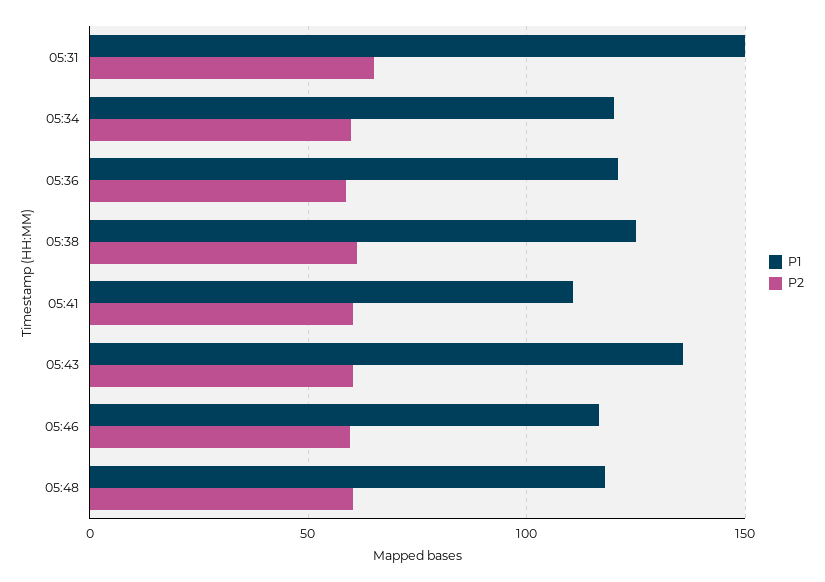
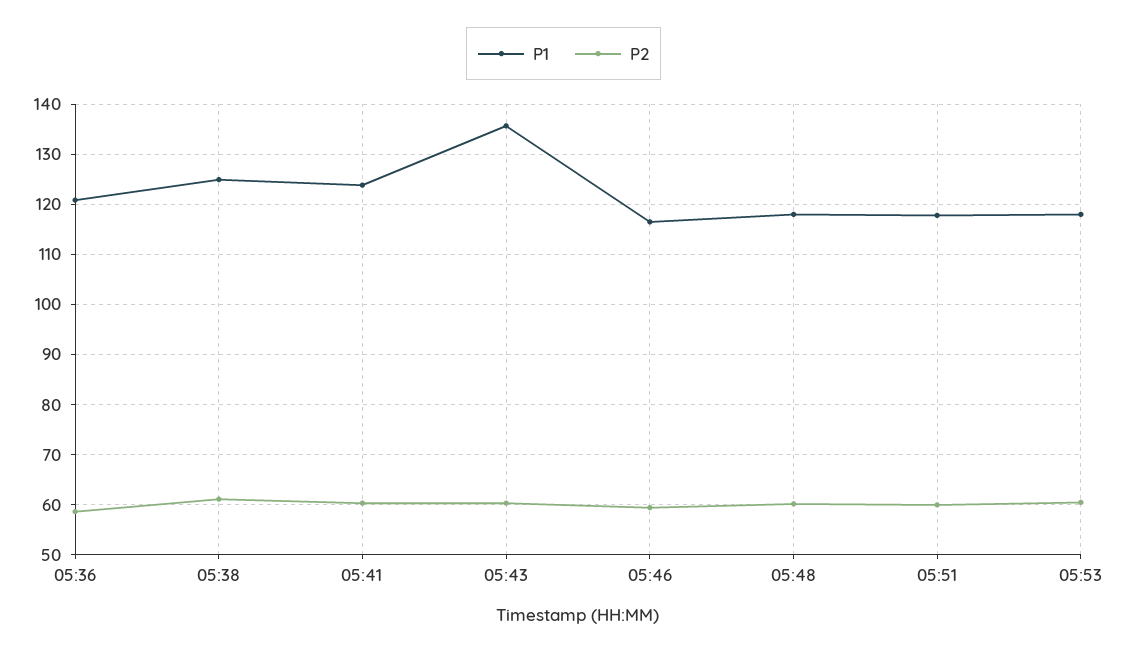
P1, 05:31: 150 -> none
P2, 05:31: 65 -> none
P1, 05:34: 120 -> none
P2, 05:34: 60 -> none
P1, 05:41: 110 -> 124
P1, 05:51: none -> 118
P2, 05:51: none -> 60
P1, 05:53: none -> 118
P2, 05:53: none -> 60

